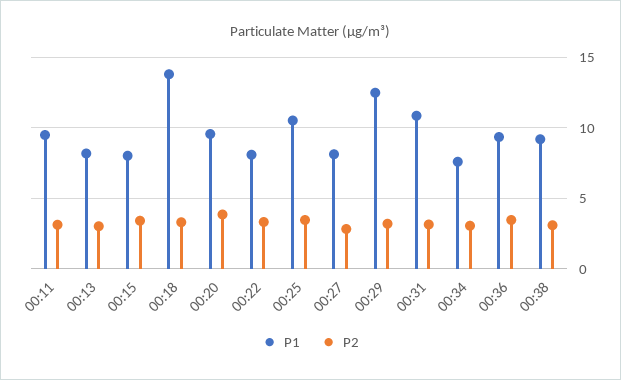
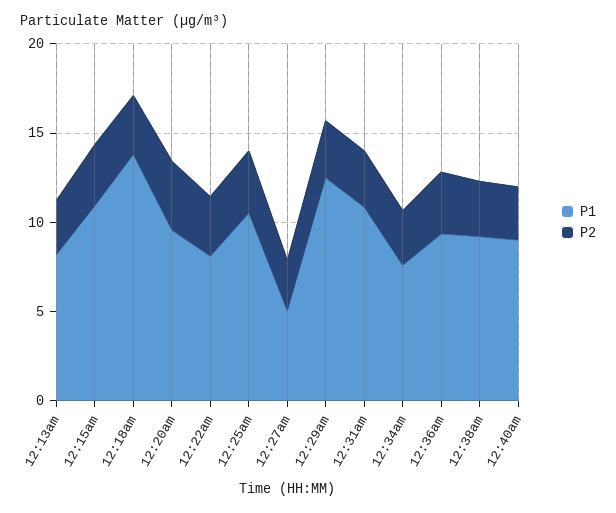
P1, 00:11: 9.5 -> none
P2, 00:11: 3 -> none
P1, 00:15: 8 -> 11
P1, 00:27: 8 -> 5
P1, 12:40am: none -> 9
P2, 12:40am: none -> 3

